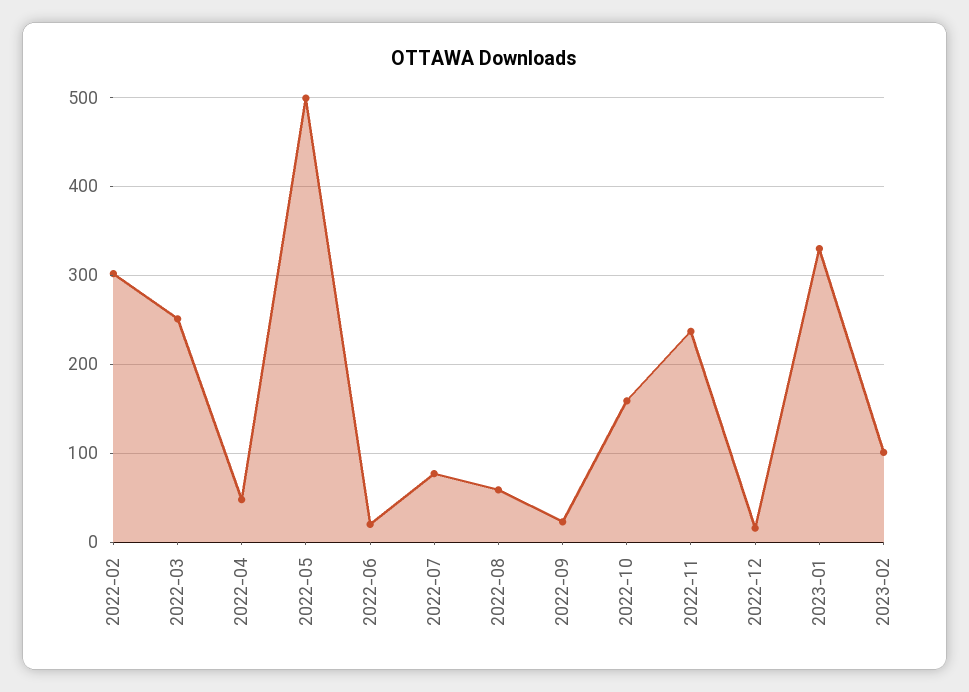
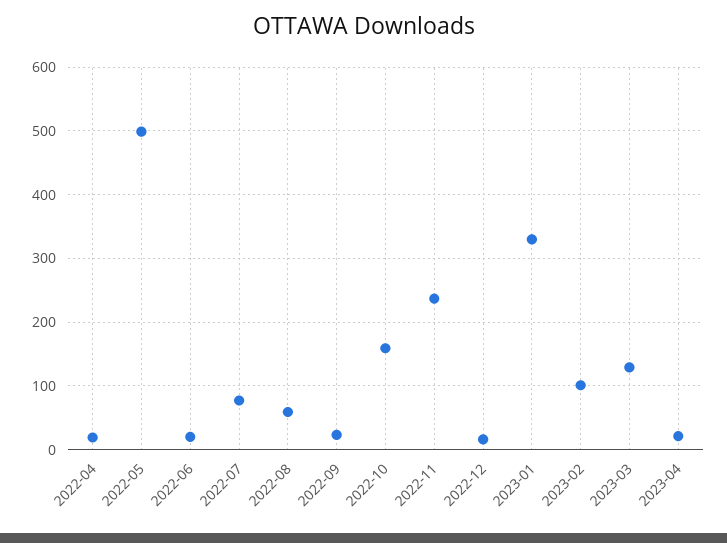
2022-02: 300 -> none
2022-03: 250 -> none
2022-04: 50 -> 20
2023-03: none -> 130
2023-04: none -> 20

